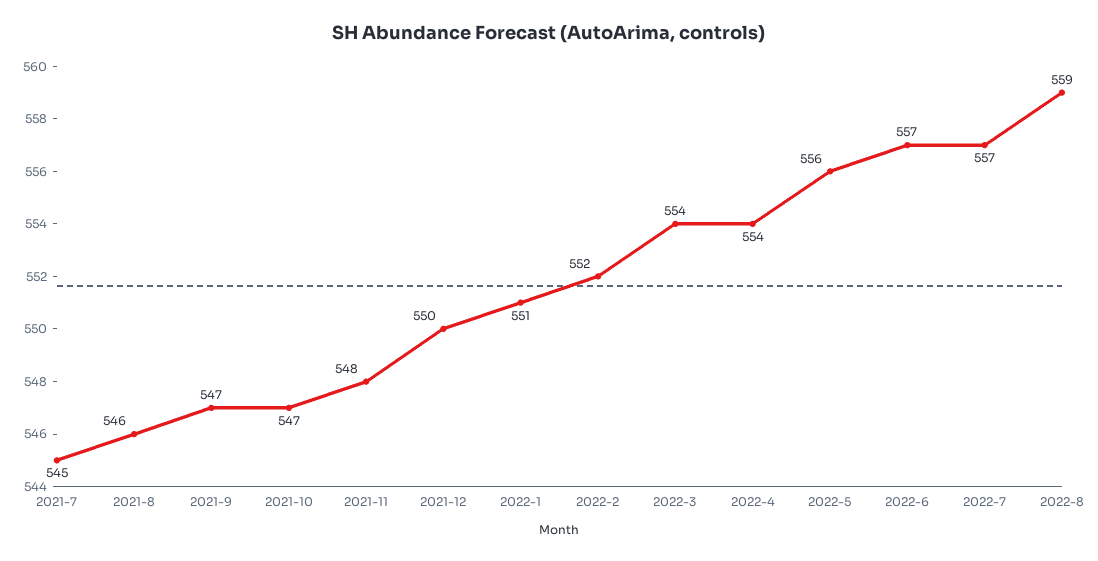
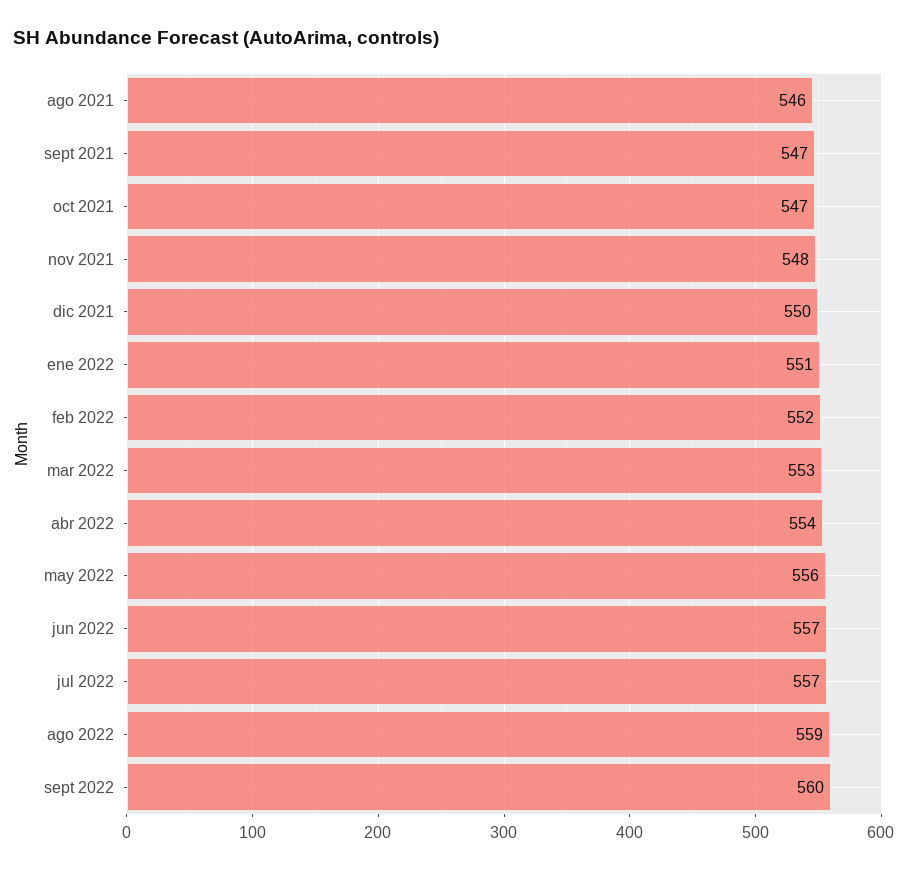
2021-7: 545 -> none
2022-3: 554 -> 553
sept 2022: none -> 560

